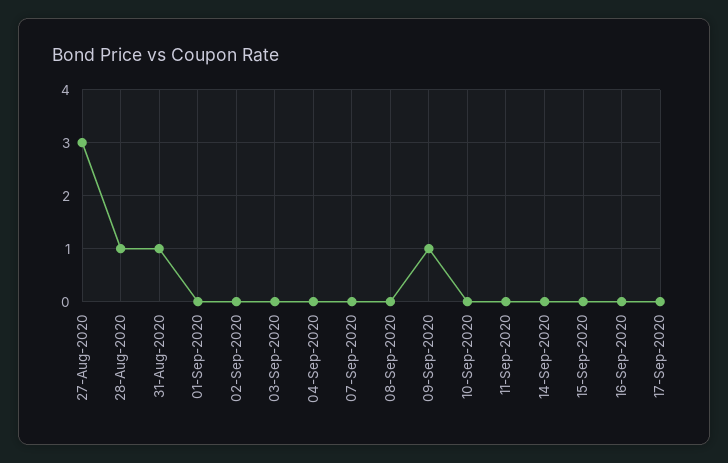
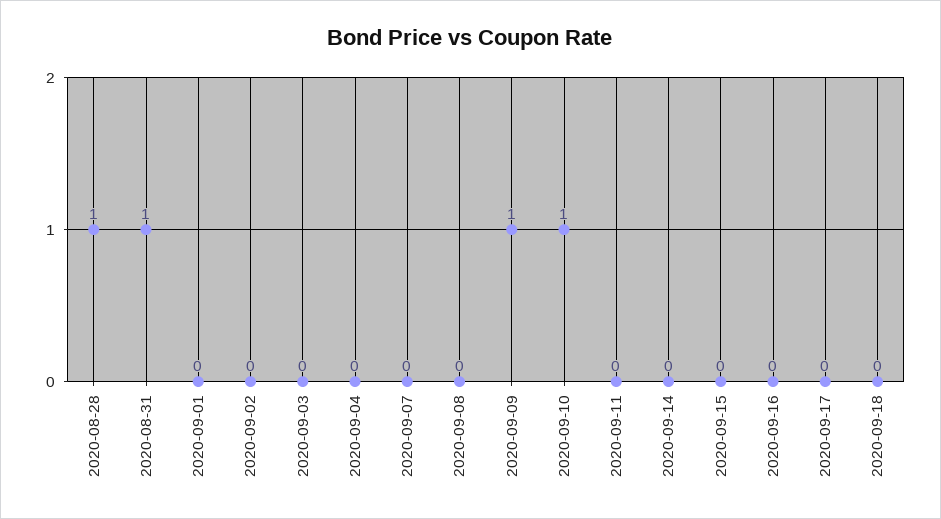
27-Aug-2020: 3 -> none
10-Sep-2020: 0 -> 1
2020-09-18: none -> 0

